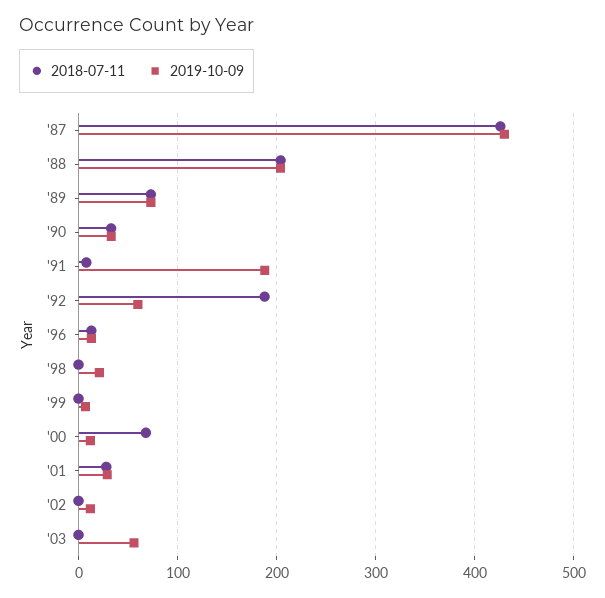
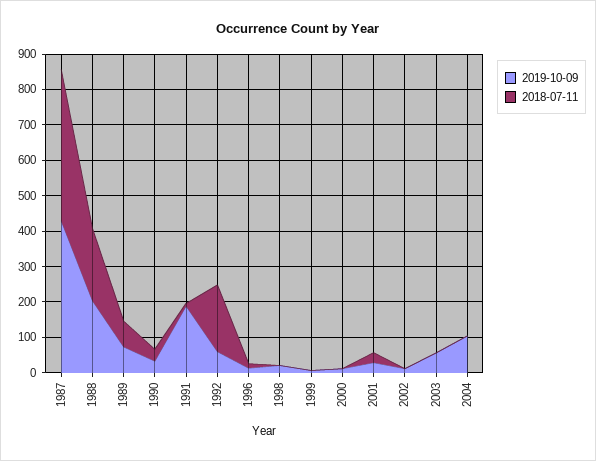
2018-07-11, '00: 70 -> 0
2019-10-09, 2004: none -> 100
2018-07-11, 2004: none -> 0

